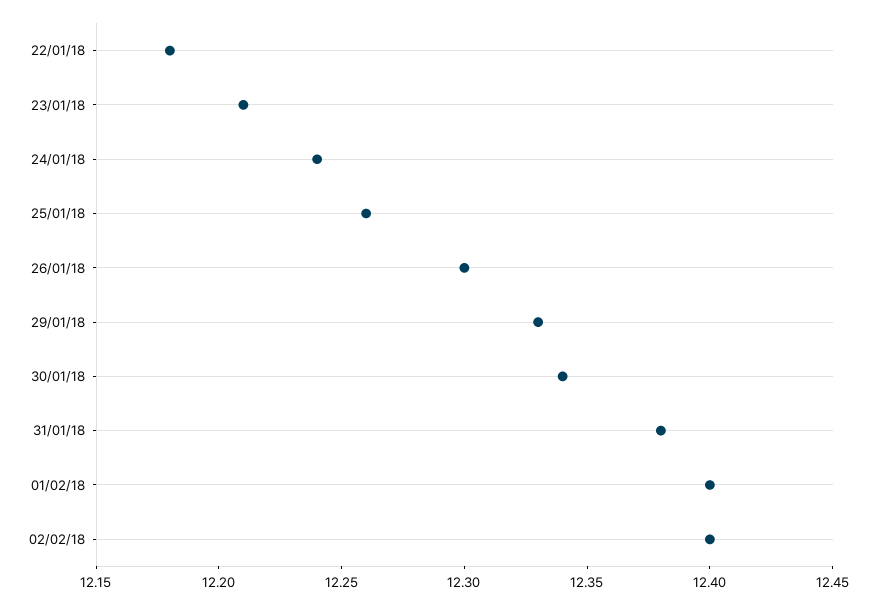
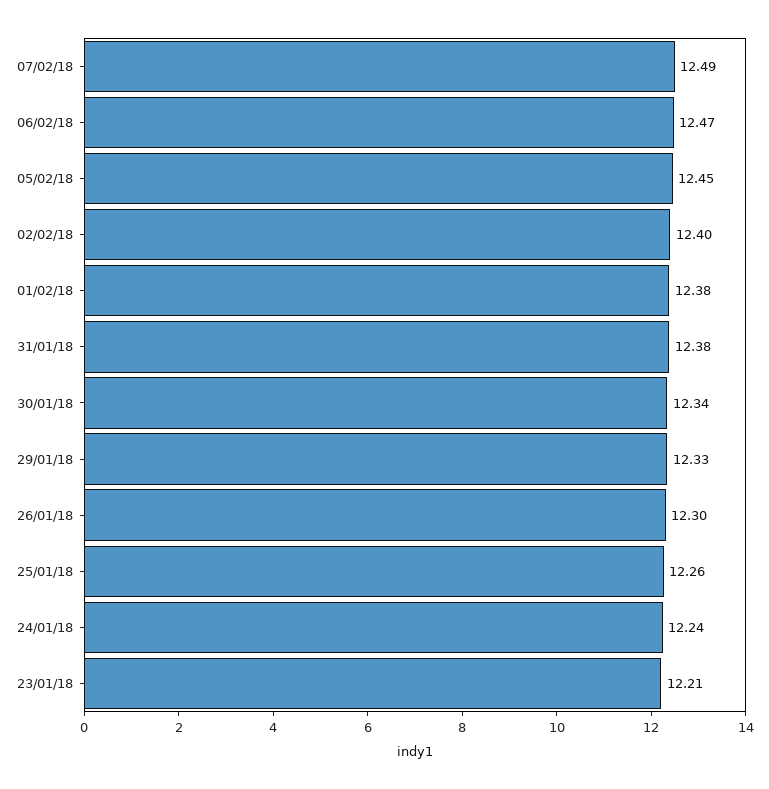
22/01/18: 12.18 -> none
01/02/18: 12.4 -> 12.38
07/02/18: none -> 12.49
06/02/18: none -> 12.47
05/02/18: none -> 12.45

